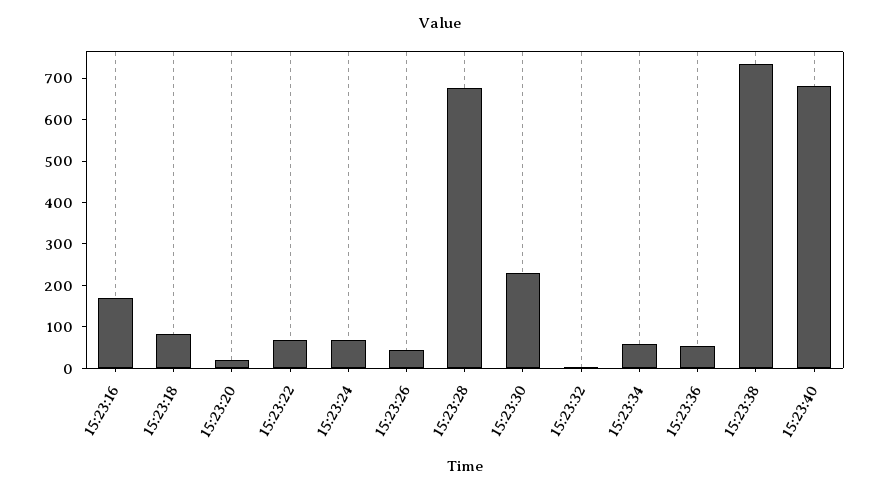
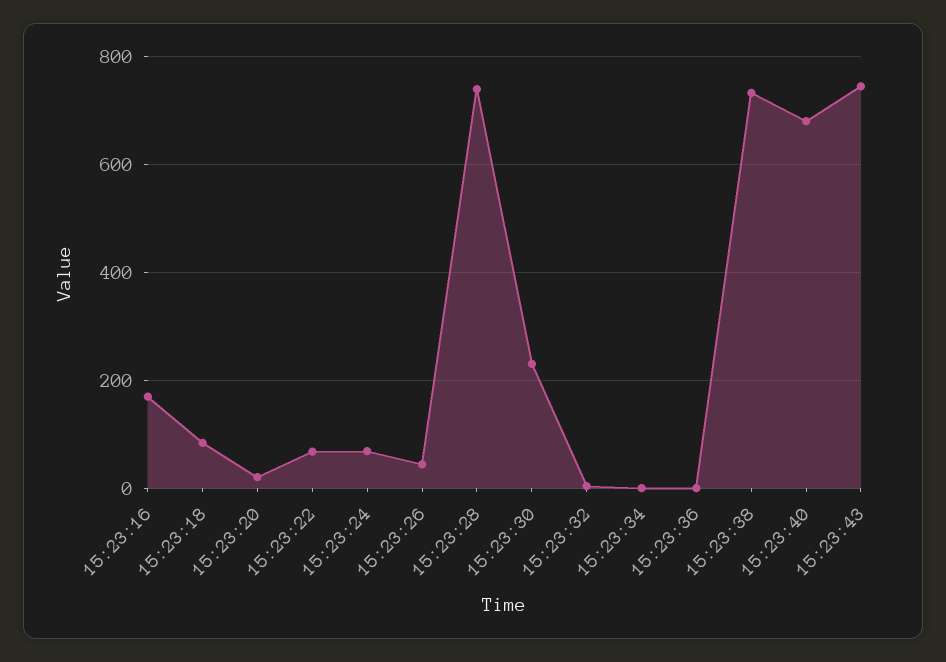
15:23:28: 680 -> 740
15:23:34: 60 -> 0
15:23:36: 60 -> 0
15:23:43: none -> 740

